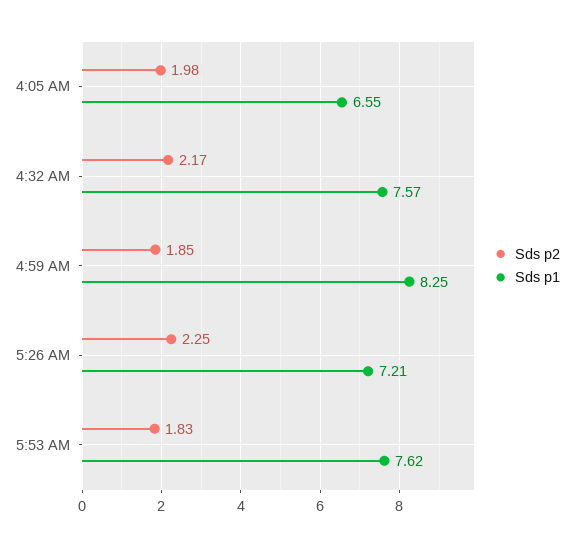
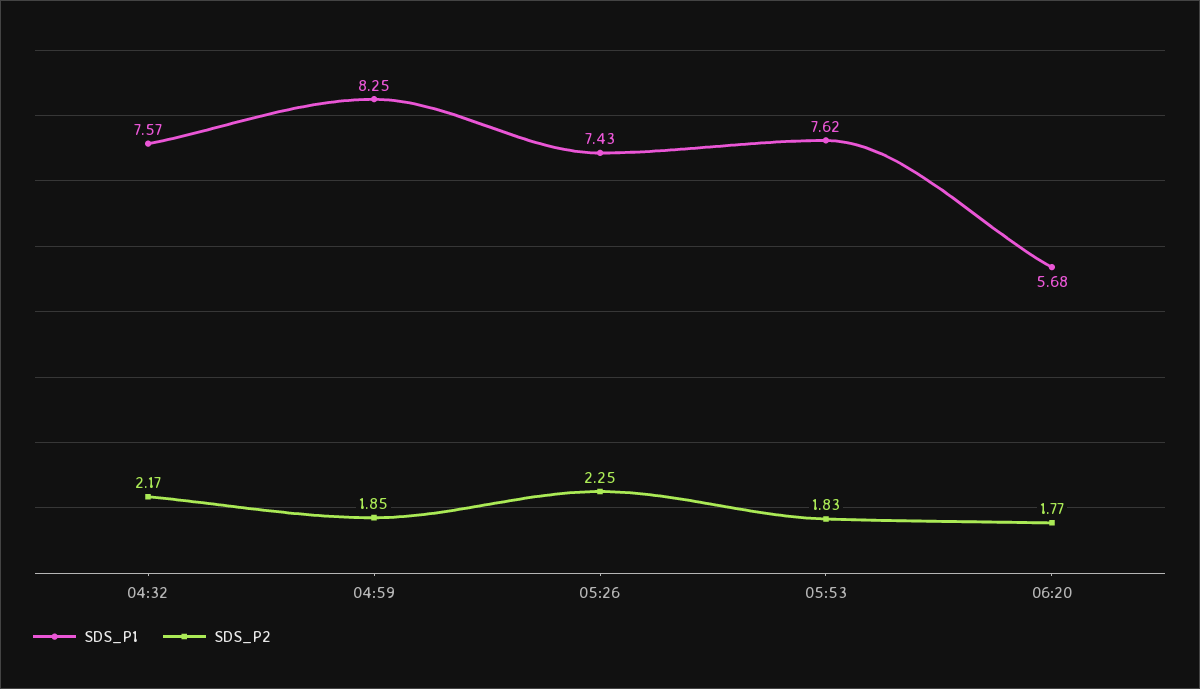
Sds p2, 4:05 AM: 1.98 -> none
Sds p1, 4:05 AM: 6.55 -> none
Sds p1, 5:26 AM: 7.21 -> 7.43
Sds p1, 06:20: none -> 5.68
Sds p2, 06:20: none -> 1.77

